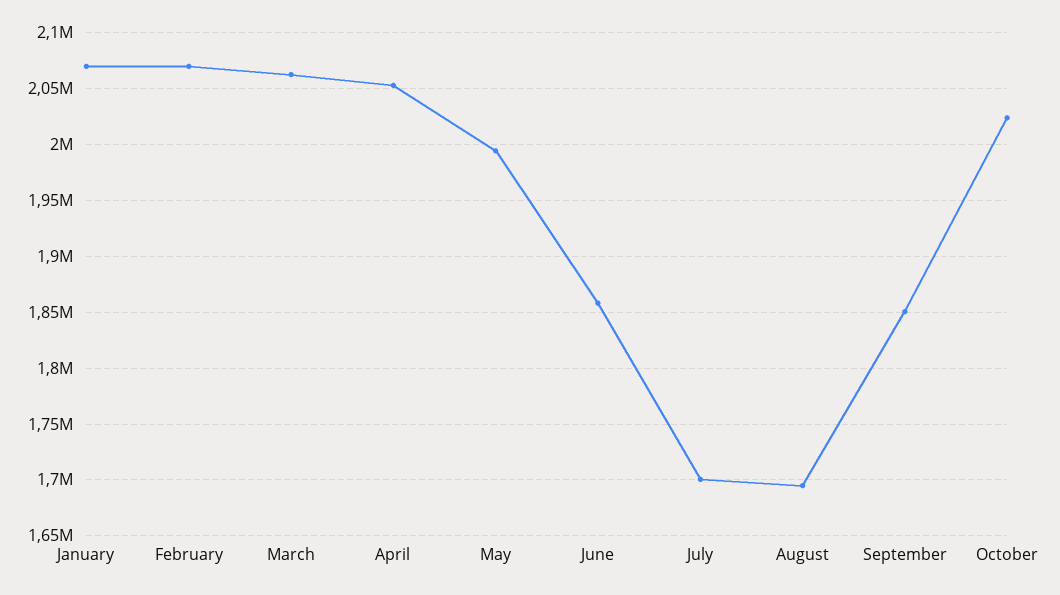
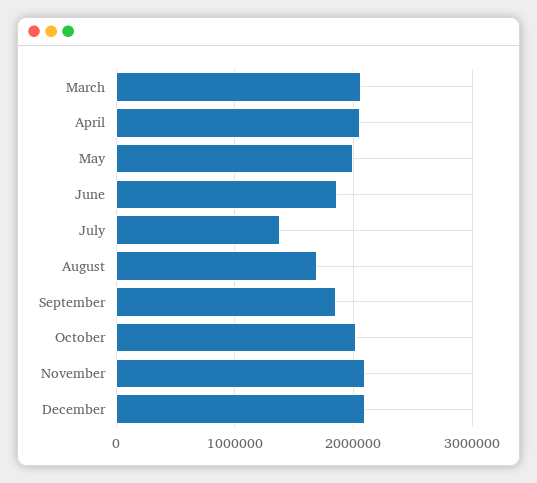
January: 2070000 -> none
February: 2070000 -> none
July: 1700000 -> 1400000
November: none -> 2100000
December: none -> 2100000

